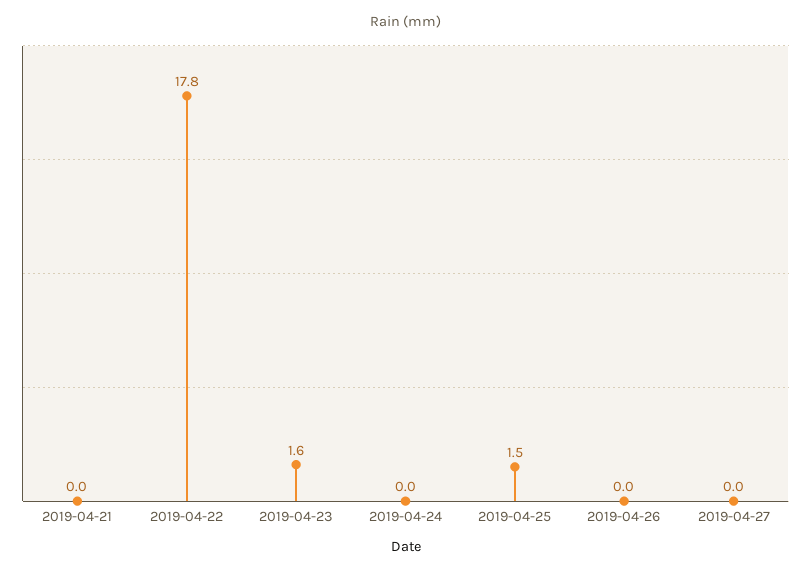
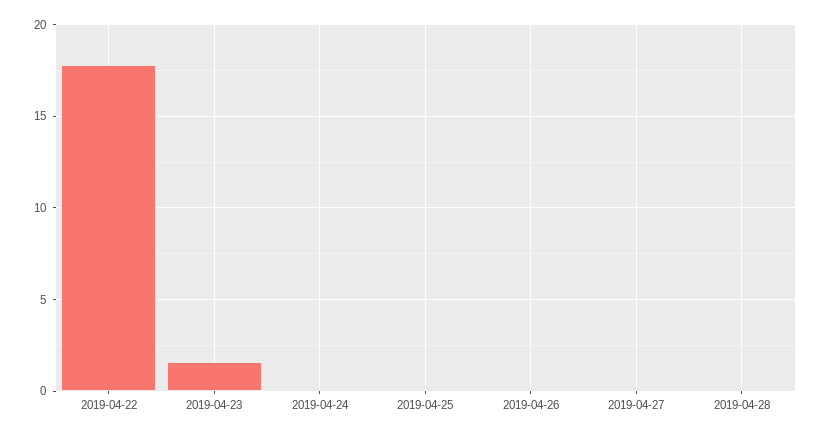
2019-04-21: 0 -> none
2019-04-25: 1.5 -> 0
2019-04-28: none -> 0

